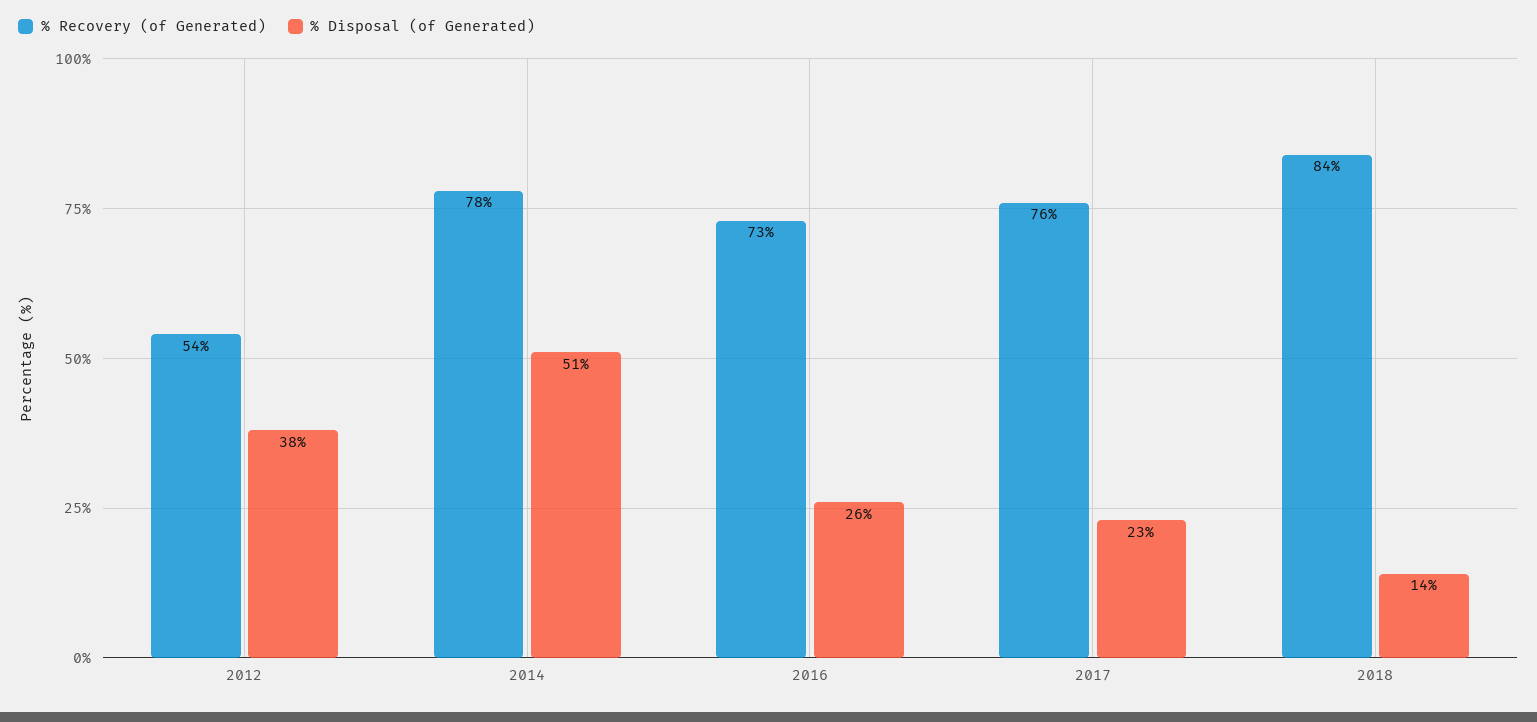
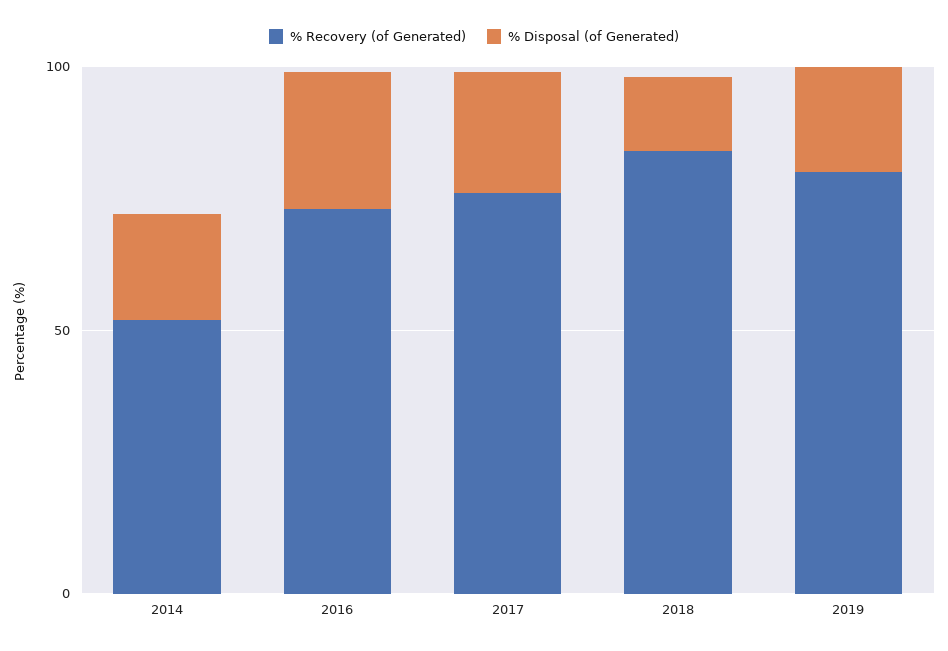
% Recovery (of Generated), 2012: 54 -> none
% Disposal (of Generated), 2012: 38 -> none
% Recovery (of Generated), 2014: 78 -> 50
% Disposal (of Generated), 2014: 51 -> 20
% Recovery (of Generated), 2019: none -> 80
% Disposal (of Generated), 2019: none -> 20

